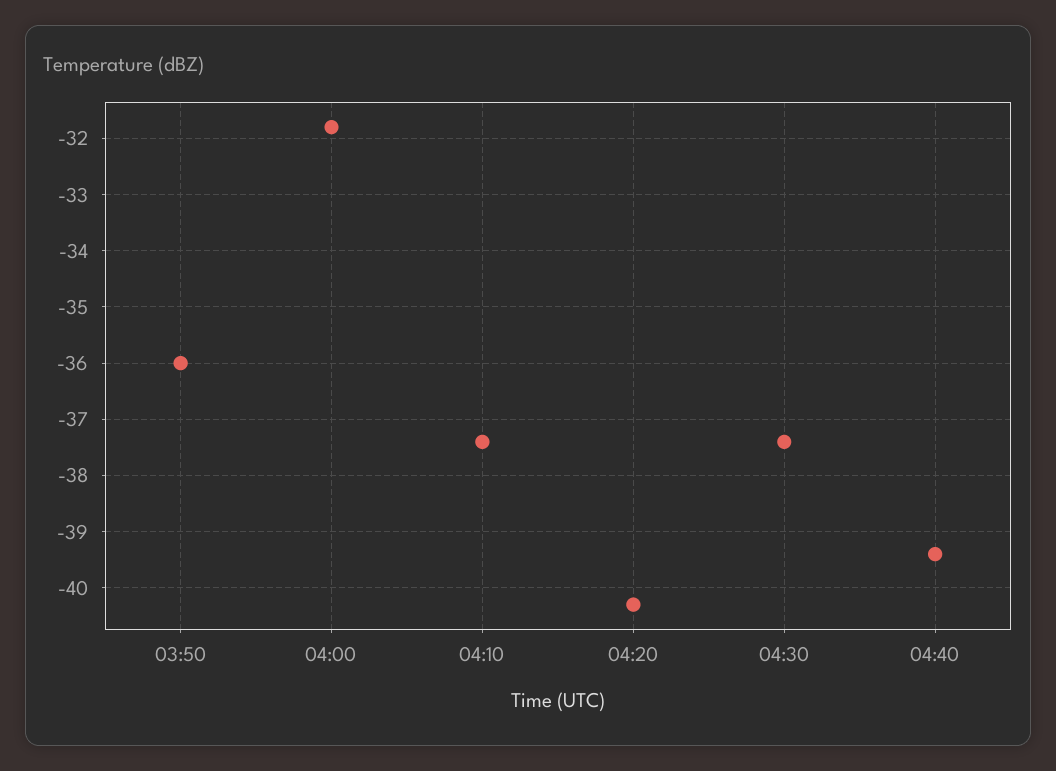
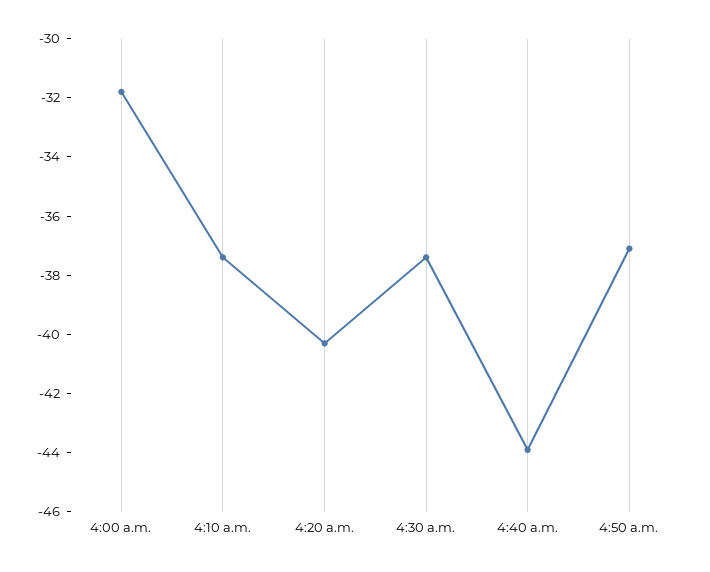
03:50: -36 -> none
04:40: -39.5 -> -44
4:50 a.m.: none -> -37

